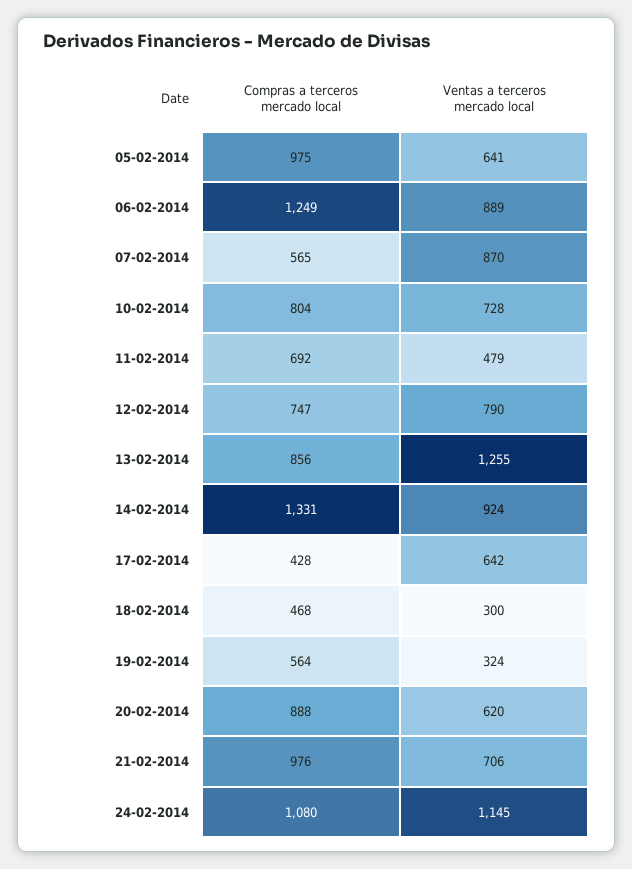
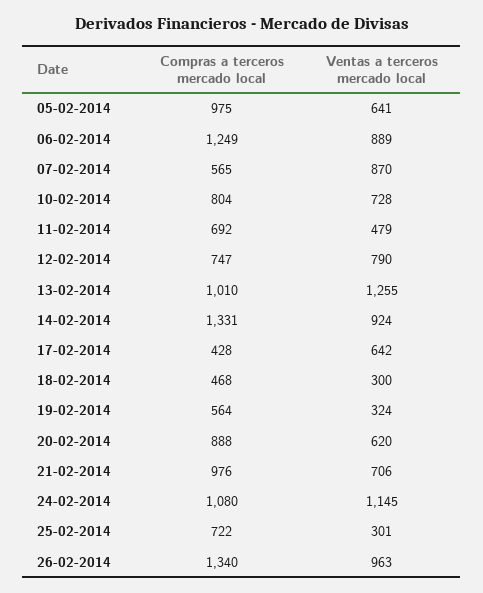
Compras a terceros mercado local, 13-02-2014: 856 -> 1010
Compras a terceros mercado local, 25-02-2014: none -> 722
Ventas a terceros mercado local, 25-02-2014: none -> 301
Compras a terceros mercado local, 26-02-2014: none -> 1340
Ventas a terceros mercado local, 26-02-2014: none -> 963

